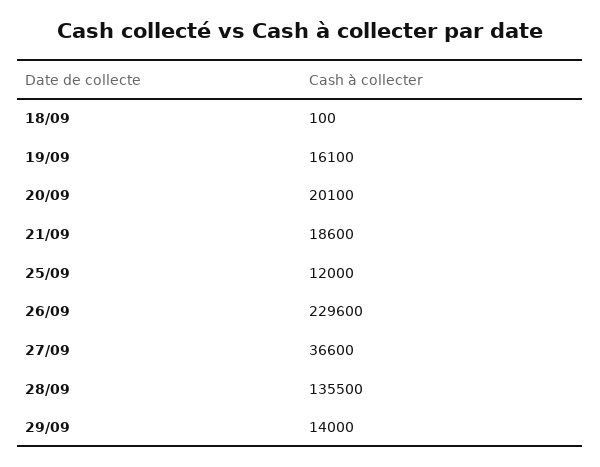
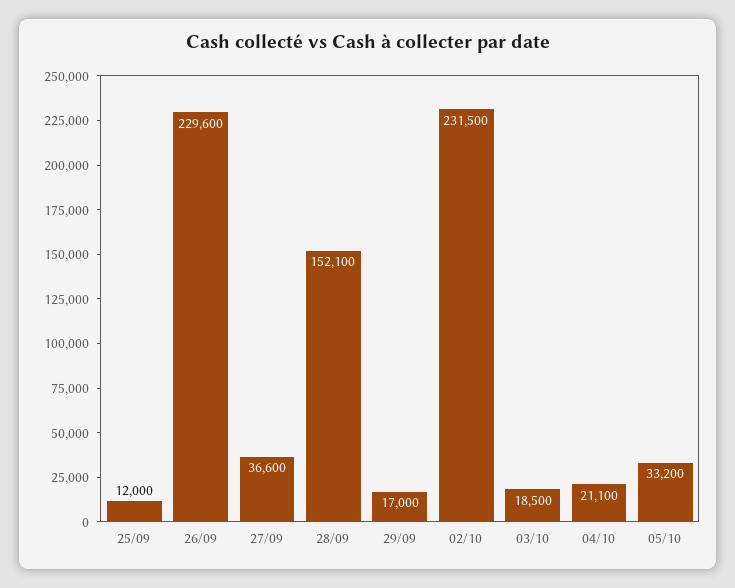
18/09: 100 -> none
19/09: 16100 -> none
20/09: 20100 -> none
21/09: 18600 -> none
28/09: 135500 -> 152100
29/09: 14000 -> 17000
02/10: none -> 231500
03/10: none -> 18500
04/10: none -> 21100
05/10: none -> 33200

